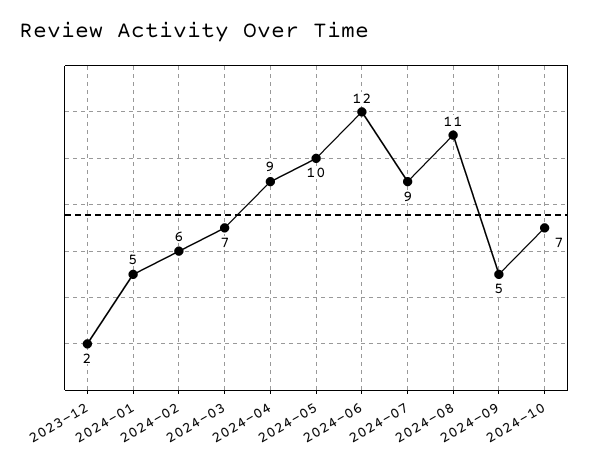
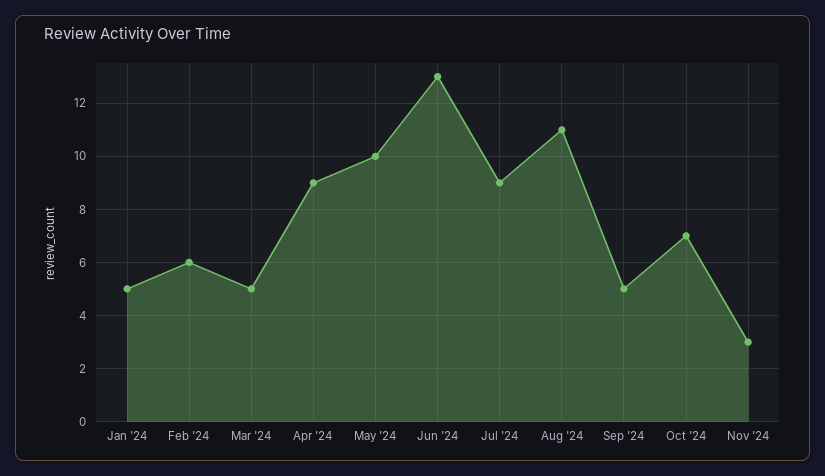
2023-12: 2 -> none
2024-03: 7 -> 5
2024-06: 12 -> 13
Nov '24: none -> 3

